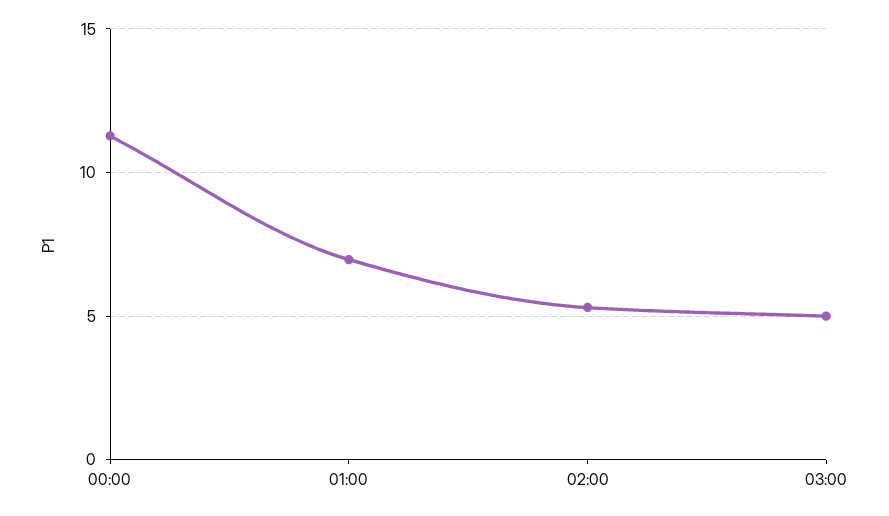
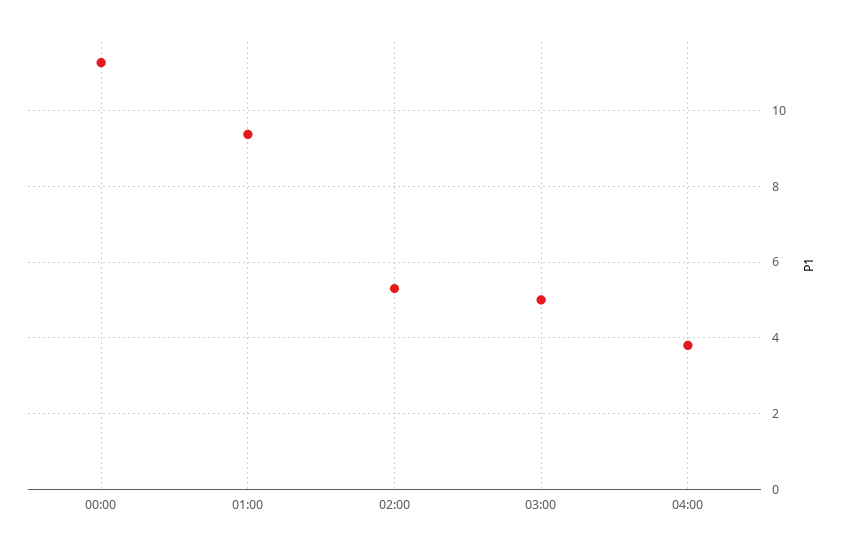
01:00: 7 -> 9.4
04:00: none -> 3.8

